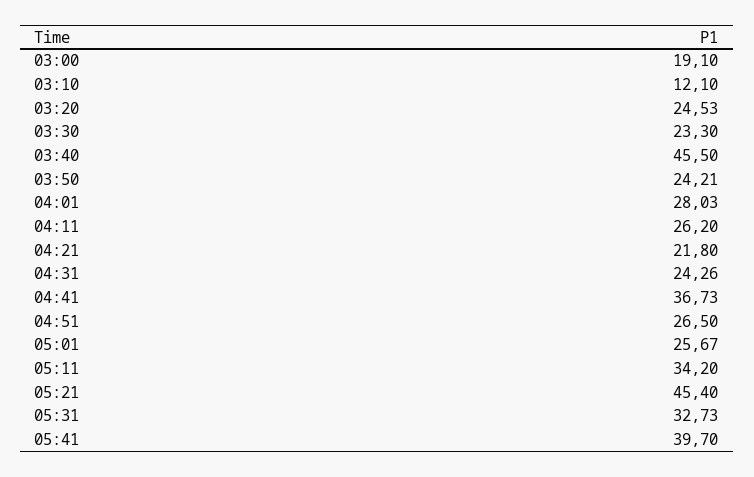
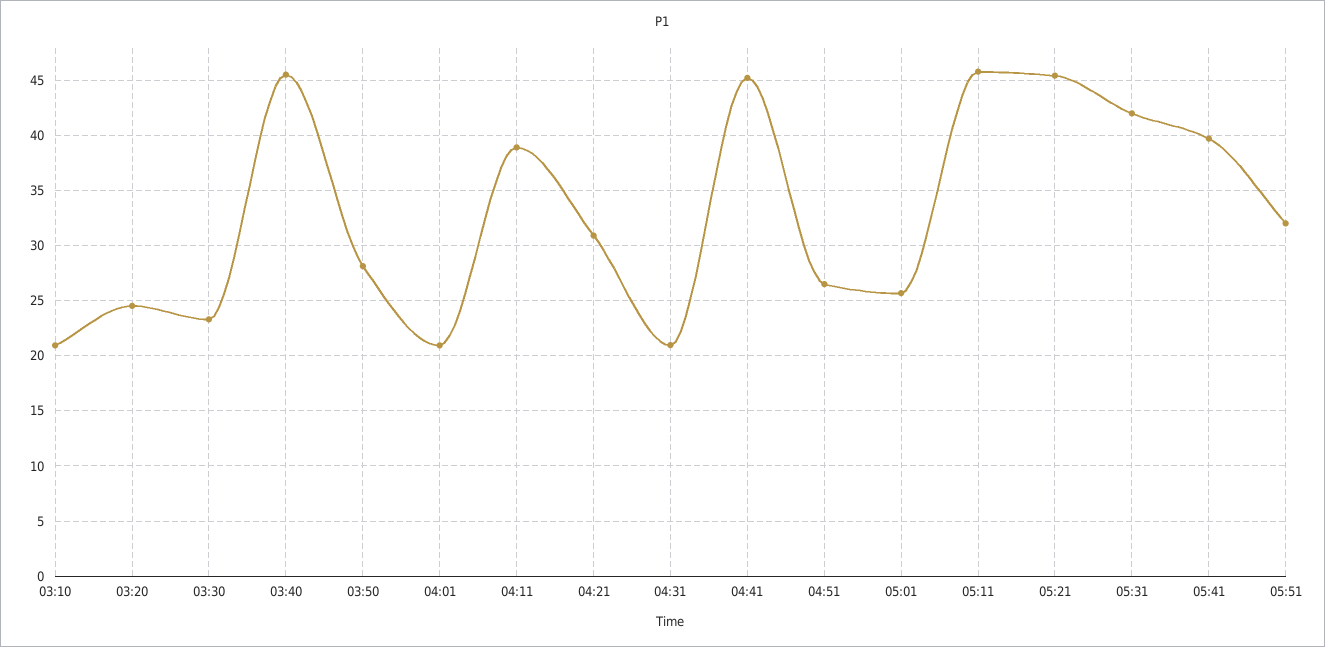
03:00: 19.1 -> none
03:10: 12.1 -> 21
03:50: 24.21 -> 28
04:01: 28.03 -> 21
04:11: 26.2 -> 39
04:21: 21.8 -> 31
04:31: 24.26 -> 21
04:41: 36.73 -> 45
05:11: 34.2 -> 46
05:31: 32.73 -> 42
05:51: none -> 32

